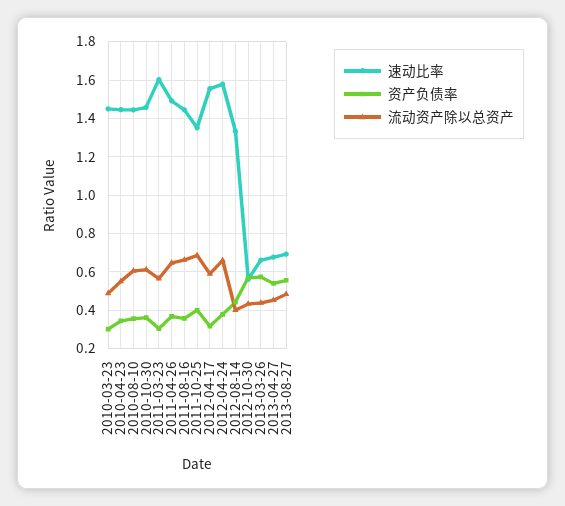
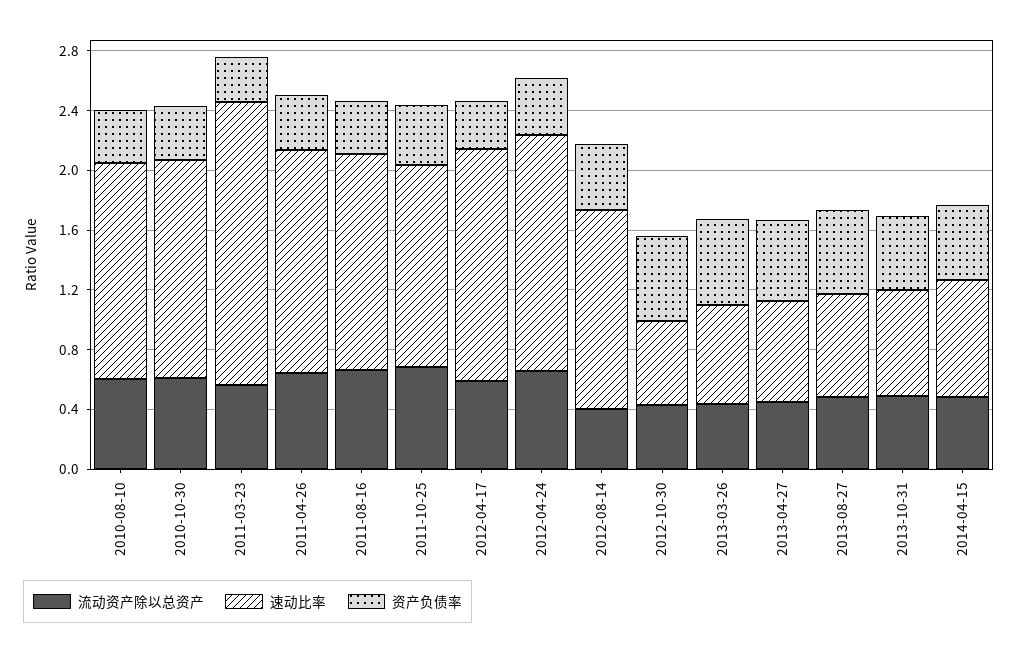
速动比率, 2010-03-23: 1.45 -> none
资产负债率, 2010-03-23: 0.3 -> none
流动资产除以总资产, 2010-03-23: 0.5 -> none
速动比率, 2010-04-23: 1.45 -> none
资产负债率, 2010-04-23: 0.35 -> none
流动资产除以总资产, 2010-04-23: 0.55 -> none
速动比率, 2011-03-23: 1.6 -> 1.9
流动资产除以总资产, 2013-10-31: none -> 0.5
速动比率, 2013-10-31: none -> 0.7
资产负债率, 2013-10-31: none -> 0.5
流动资产除以总资产, 2014-04-15: none -> 0.5
速动比率, 2014-04-15: none -> 0.8
资产负债率, 2014-04-15: none -> 0.5

